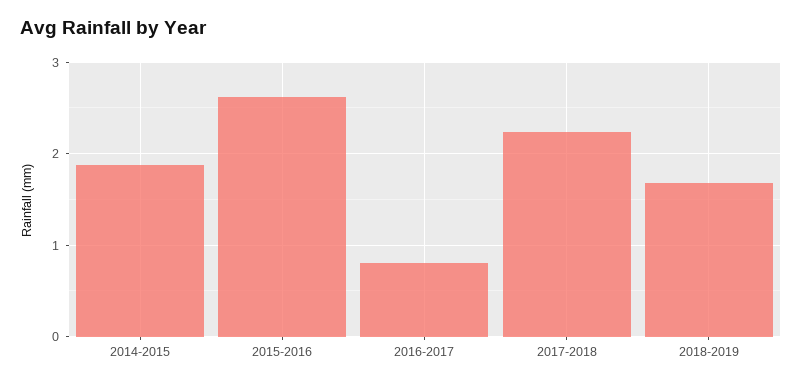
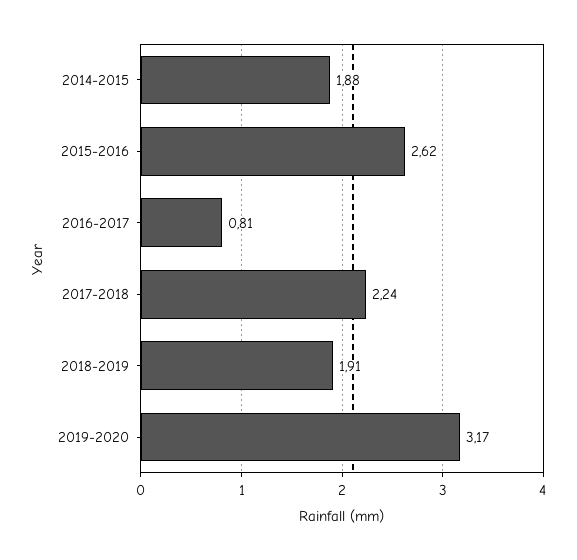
2018-2019: 1.7 -> 1.91
2019-2020: none -> 3.17

